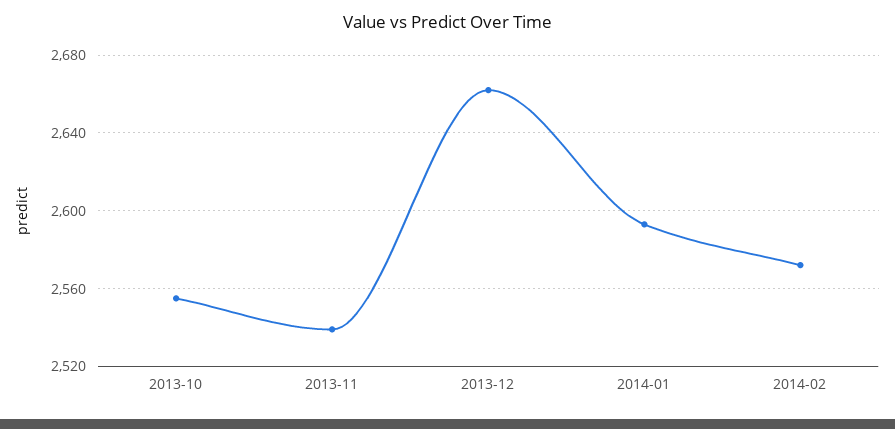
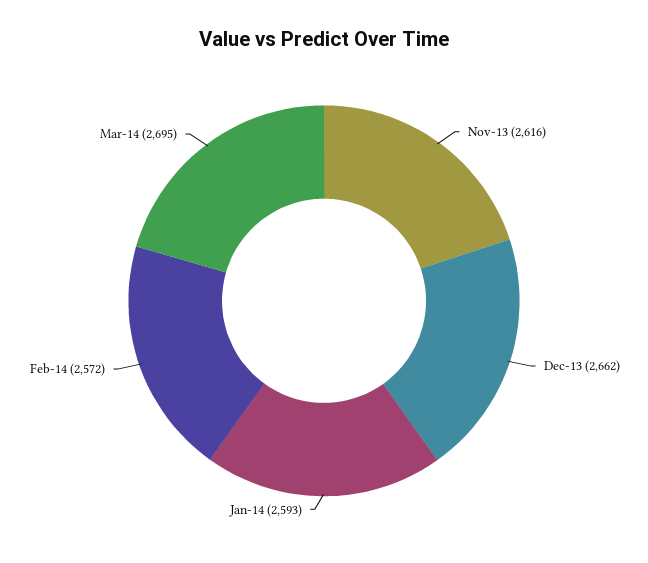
2013-10: 2555 -> none
2013-11: 2540 -> 2616
Mar-14: none -> 2695

